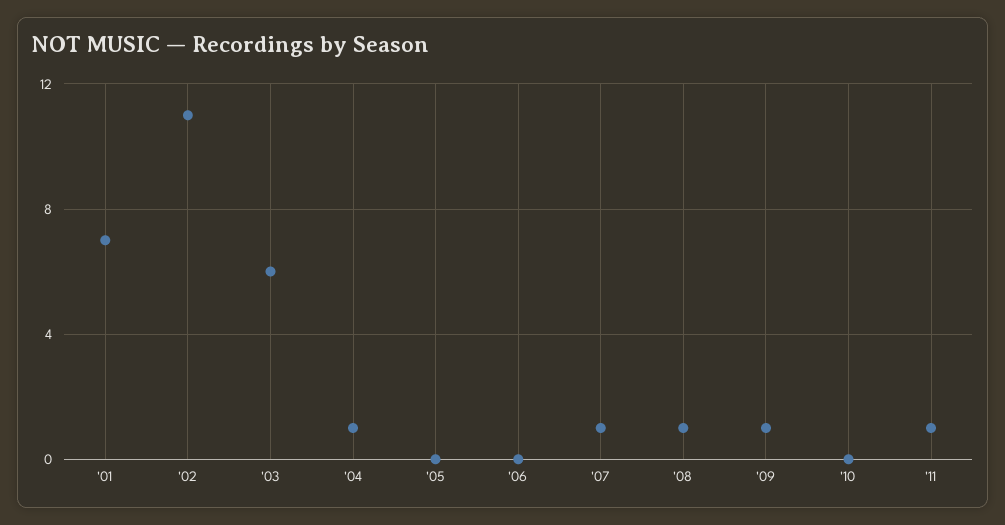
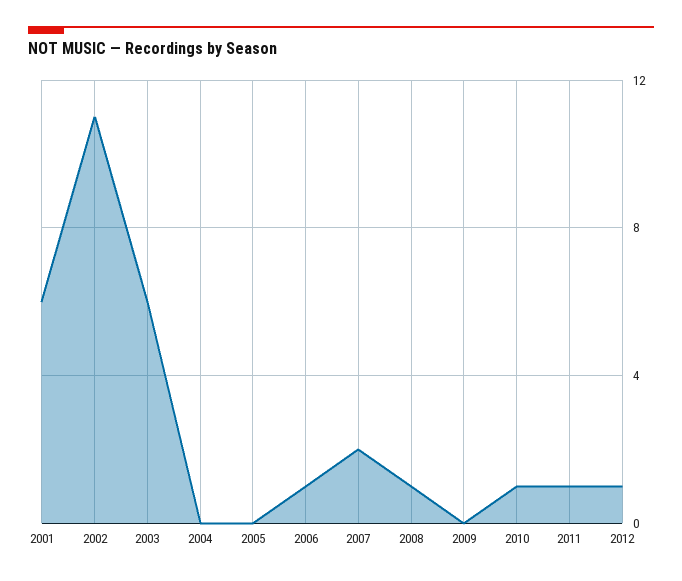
'01: 7 -> 6
'04: 1 -> 0
'06: 0 -> 1
'07: 1 -> 2
'09: 1 -> 0
'10: 0 -> 1
2012: none -> 1

